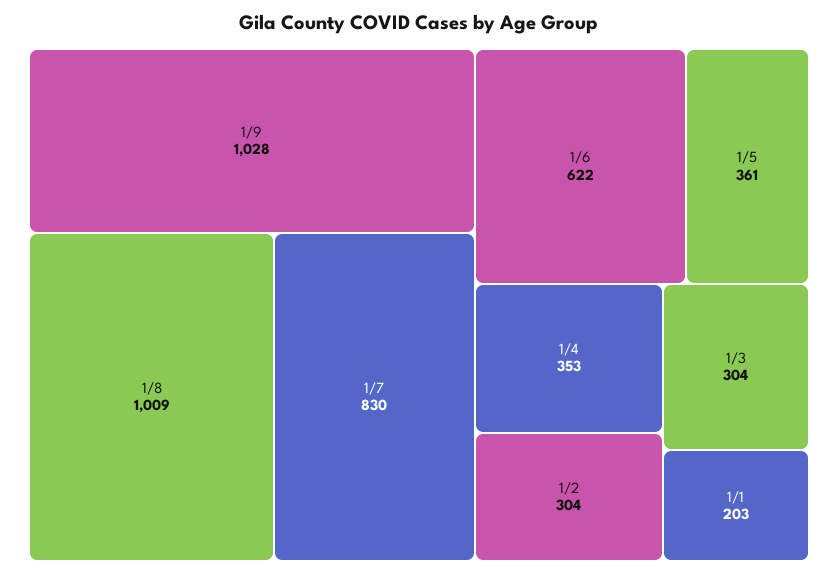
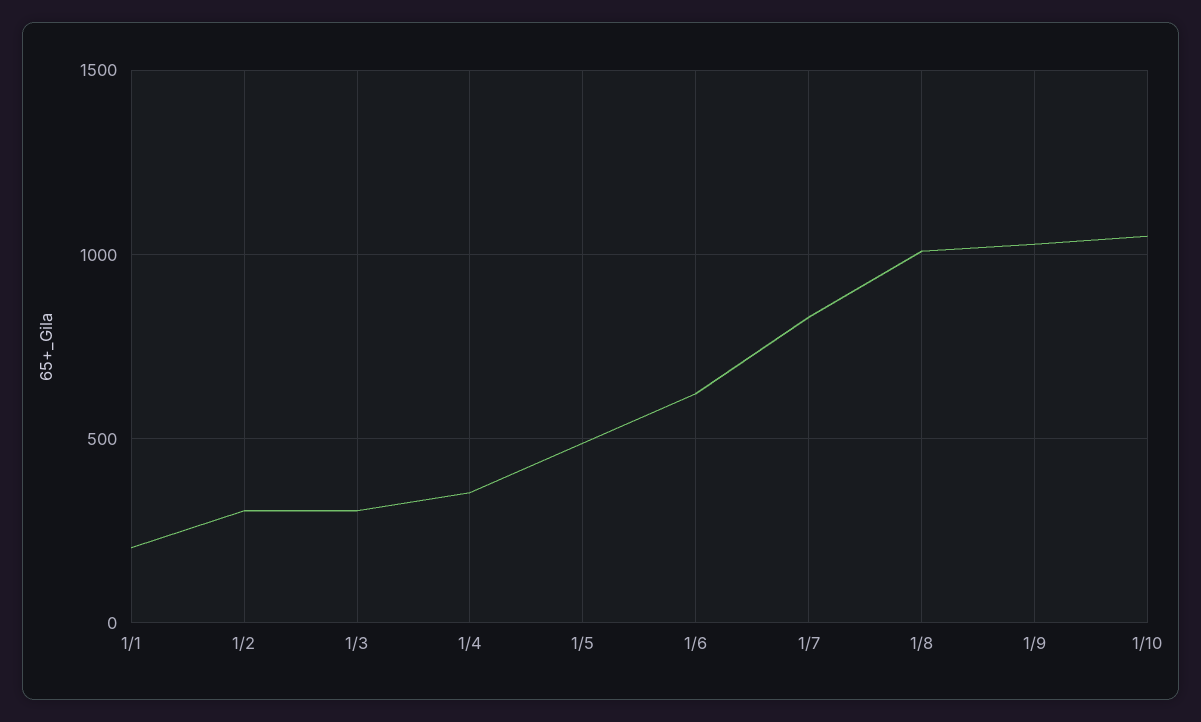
1/5: 361 -> 500
1/10: none -> 1050

